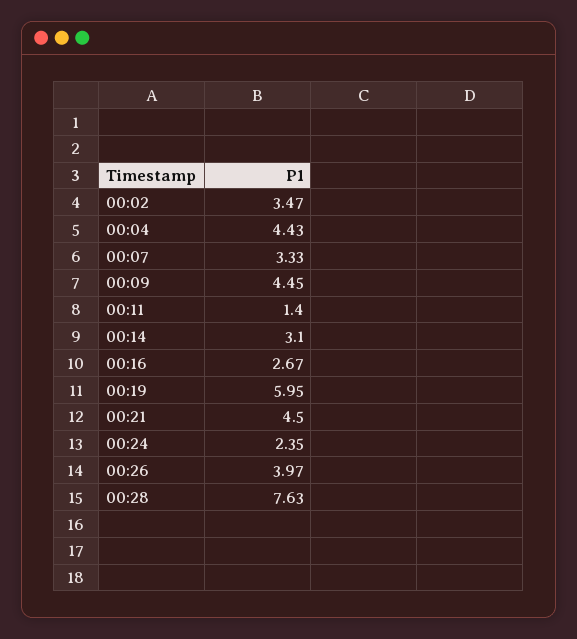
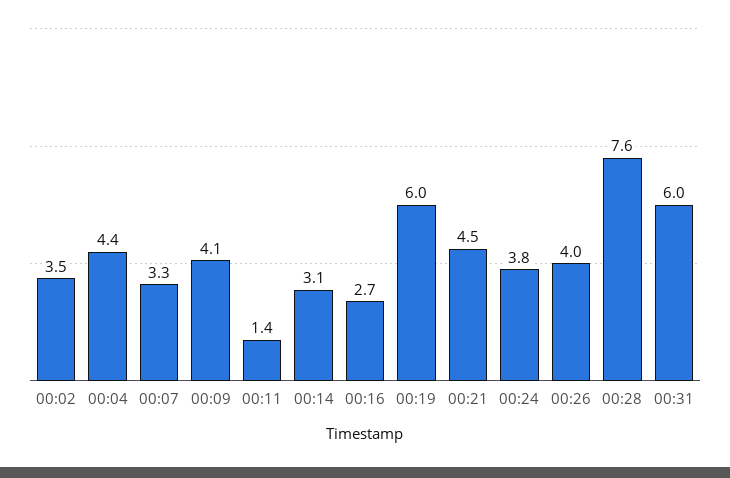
00:09: 4.45 -> 4.1
00:24: 2.35 -> 3.8
00:31: none -> 6

